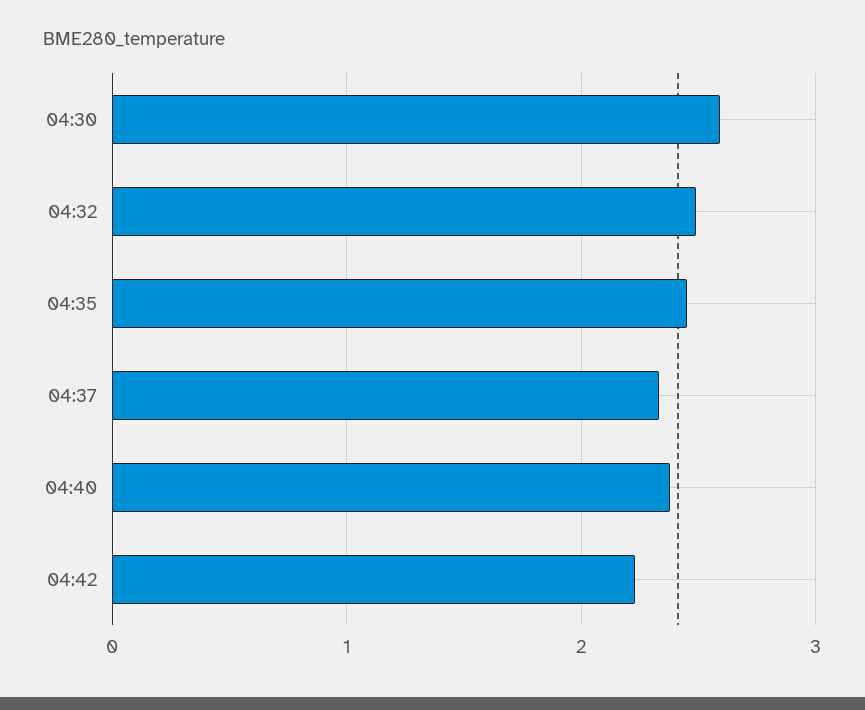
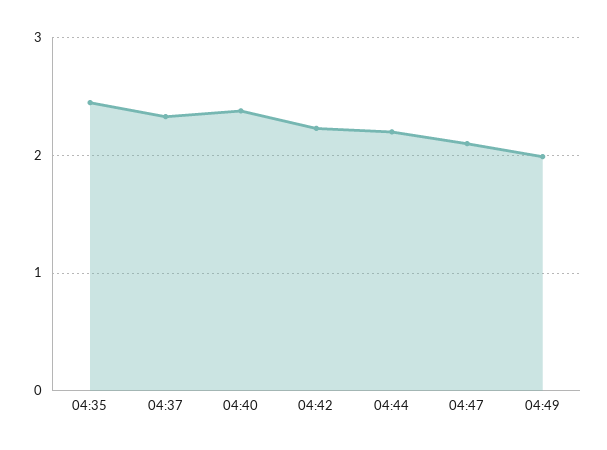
04:30: 2.6 -> none
04:32: 2.5 -> none
04:44: none -> 2.2
04:47: none -> 2.1
04:49: none -> 2

